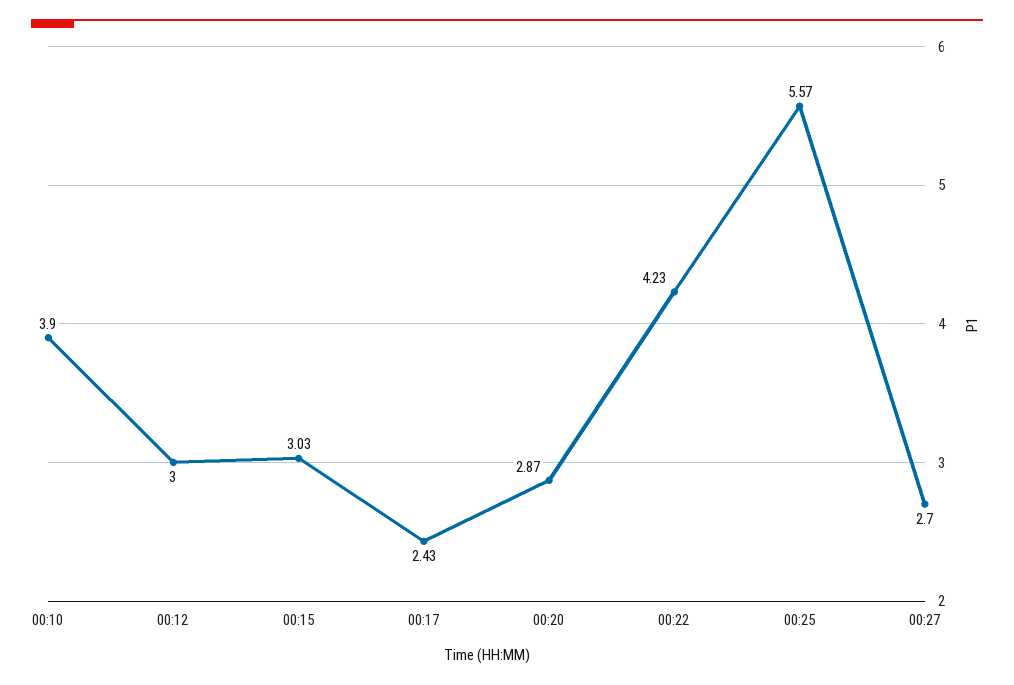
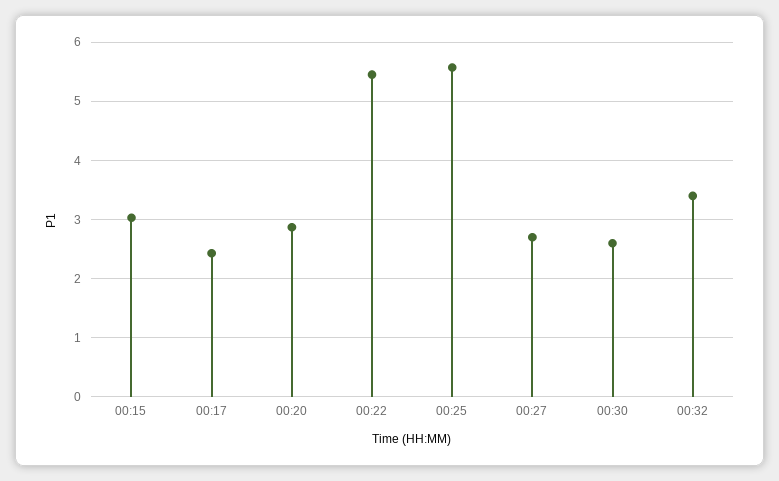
00:10: 3.9 -> none
00:12: 3 -> none
00:22: 4.23 -> 5.4
00:30: none -> 2.6
00:32: none -> 3.4

